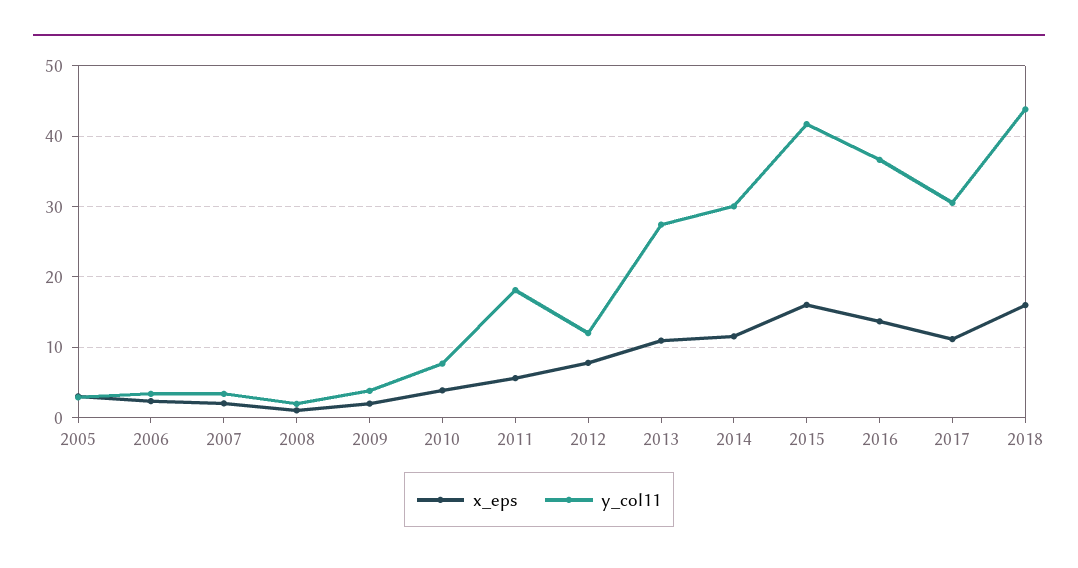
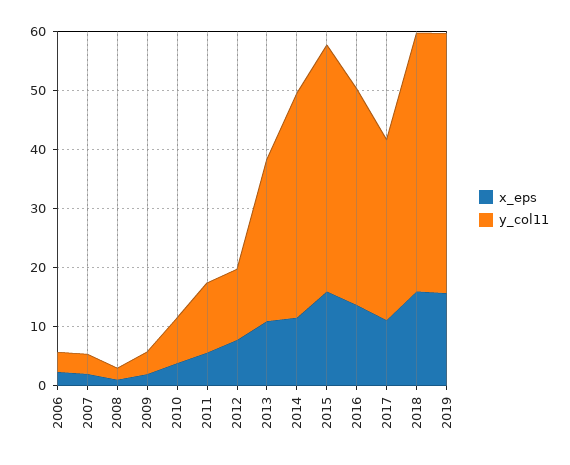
x_eps, 2005: 3 -> none
y_col11, 2005: 3 -> none
y_col11, 2011: 18 -> 12
y_col11, 2014: 30 -> 38
x_eps, 2019: none -> 16
y_col11, 2019: none -> 44

